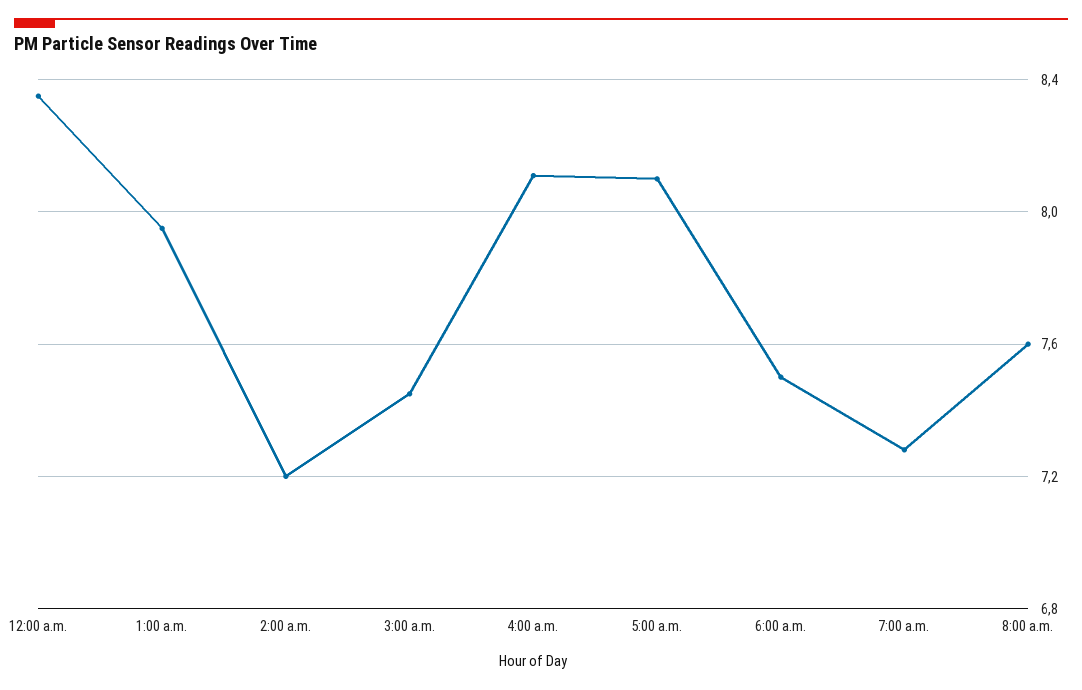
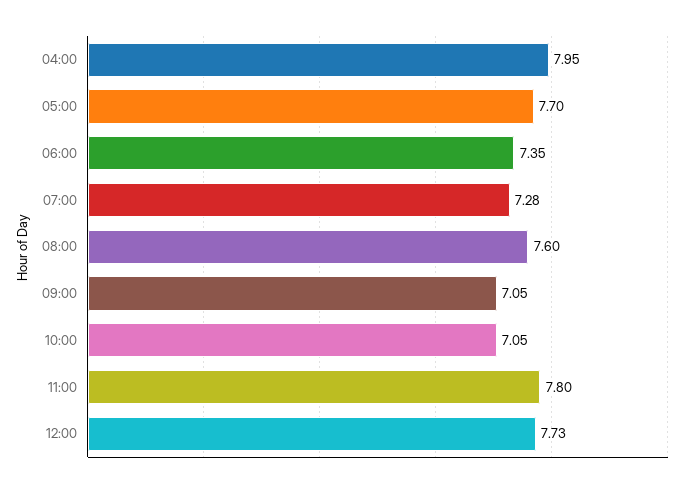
12:00 a.m.: 8.35 -> none
1:00 a.m.: 7.95 -> none
2:00 a.m.: 7.2 -> none
3:00 a.m.: 7.45 -> none
4:00 a.m.: 8.1 -> 7.95
5:00 a.m.: 8.1 -> 7.7
6:00 a.m.: 7.5 -> 7.35
09:00: none -> 7.05
10:00: none -> 7.05
11:00: none -> 7.8
12:00: none -> 7.73

